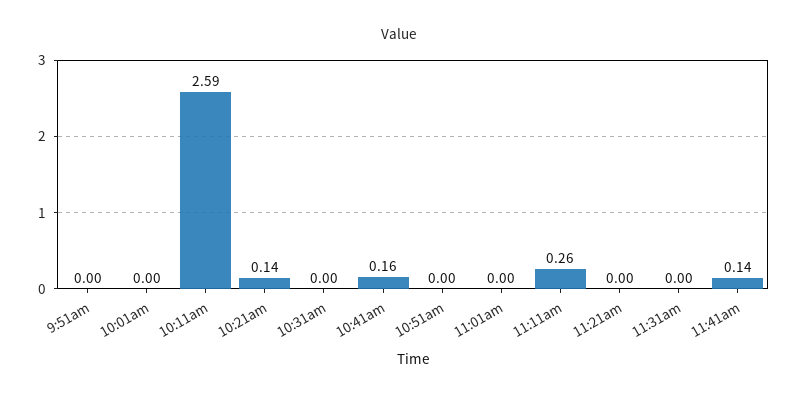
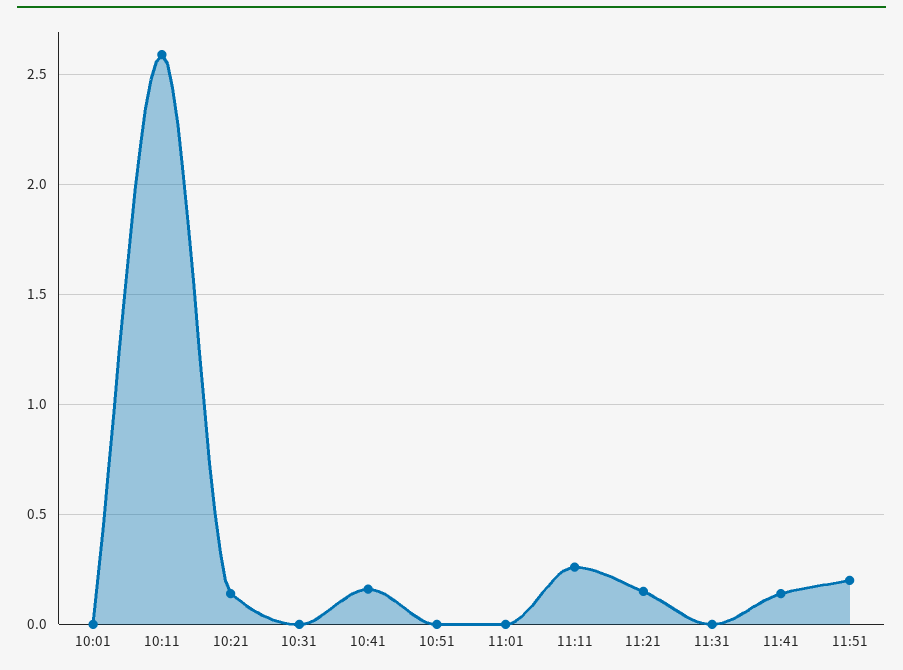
9:51am: 0 -> none
11:21am: 0 -> 0.15
11:51: none -> 0.2

